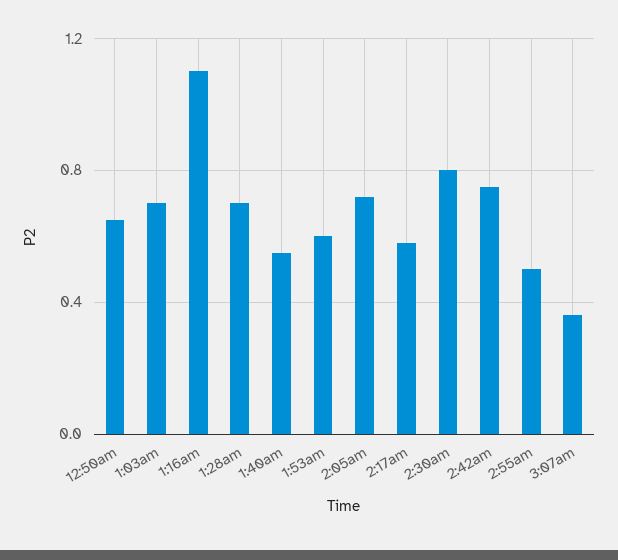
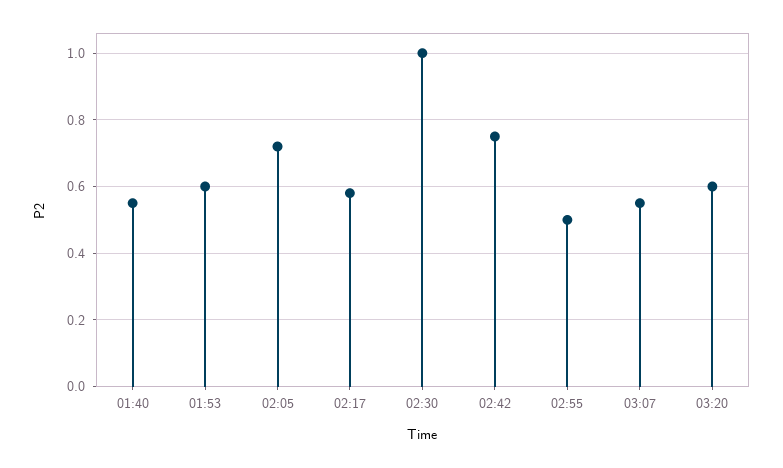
12:50am: 0.65 -> none
1:03am: 0.7 -> none
1:16am: 1.1 -> none
1:28am: 0.7 -> none
2:30am: 0.8 -> 1
3:07am: 0.35 -> 0.55
03:20: none -> 0.6

